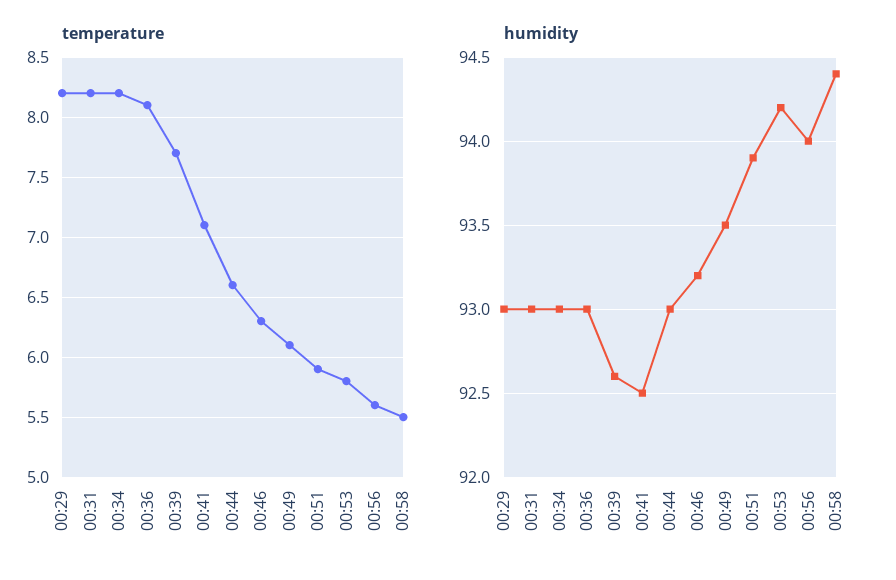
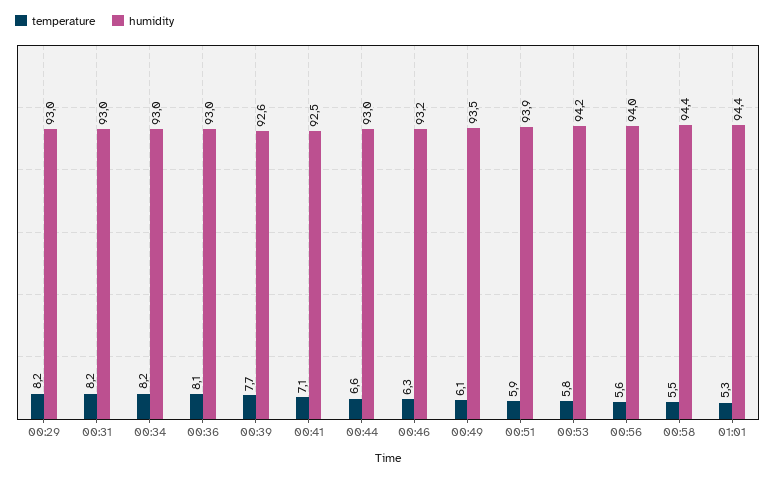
temperature, 01:01: none -> 5.3
humidity, 01:01: none -> 94.4

